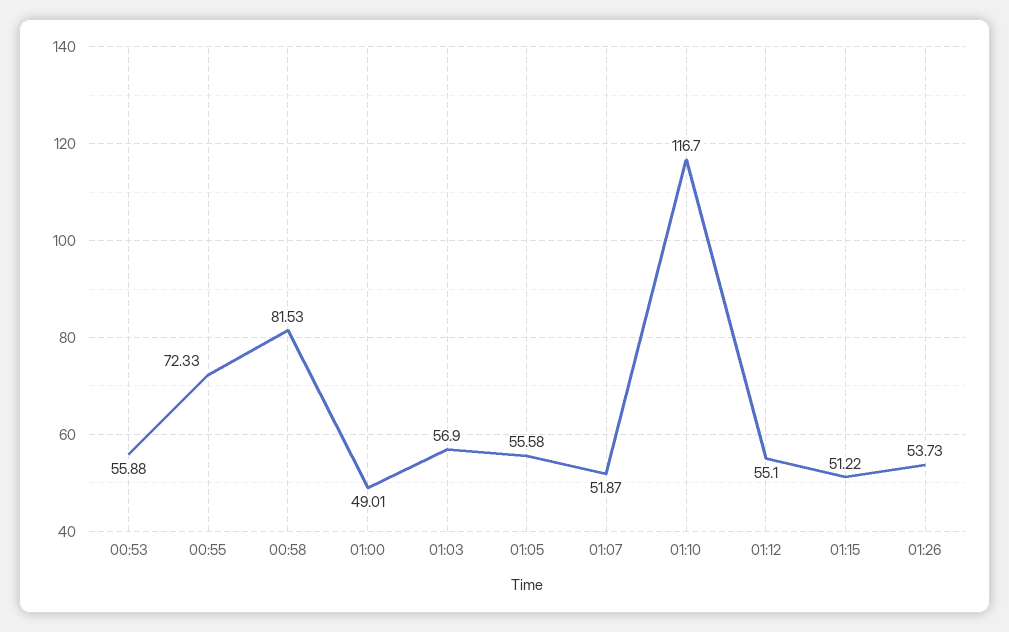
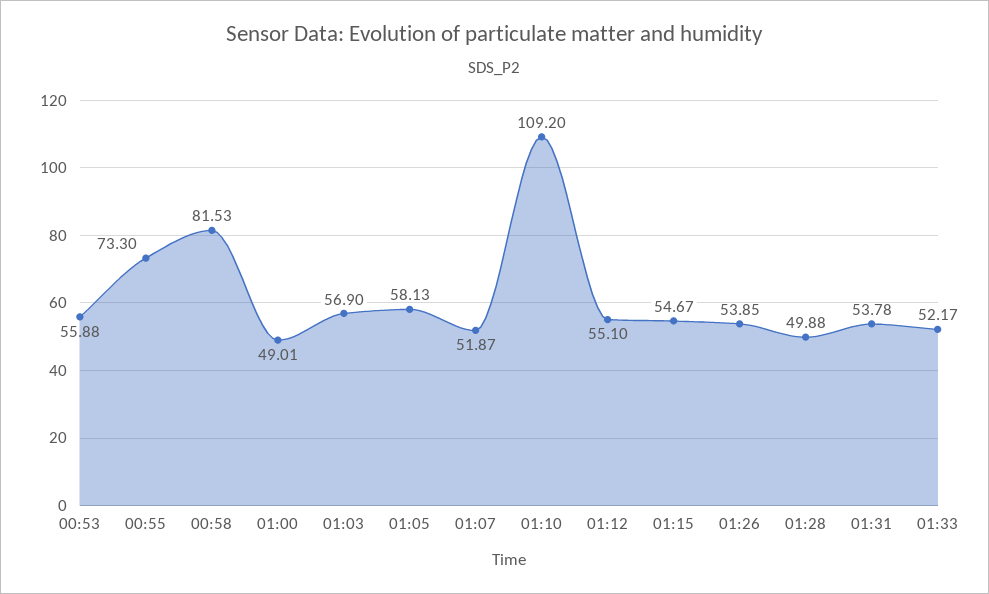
00:55: 72.33 -> 73.3
01:05: 55.58 -> 58.13
01:10: 116.7 -> 109.2
01:15: 51.22 -> 54.67
01:26: 53.73 -> 53.85
01:28: none -> 49.88
01:31: none -> 53.78
01:33: none -> 52.17

